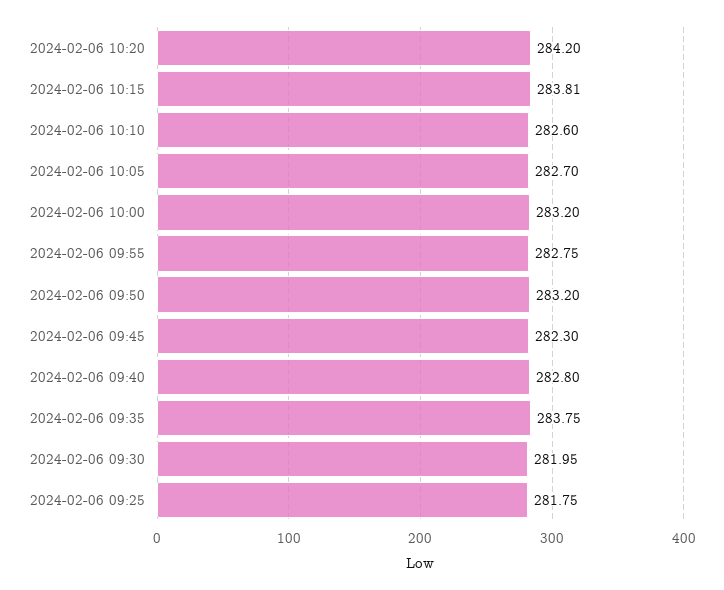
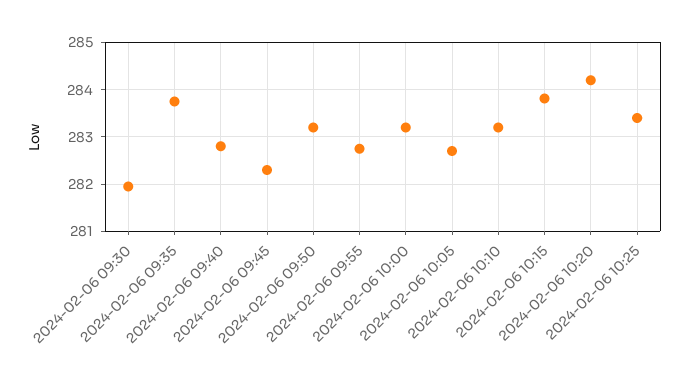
2024-02-06 10:10: 282.6 -> 283.2
2024-02-06 09:25: 281.75 -> none
2024-02-06 10:25: none -> 283.4

